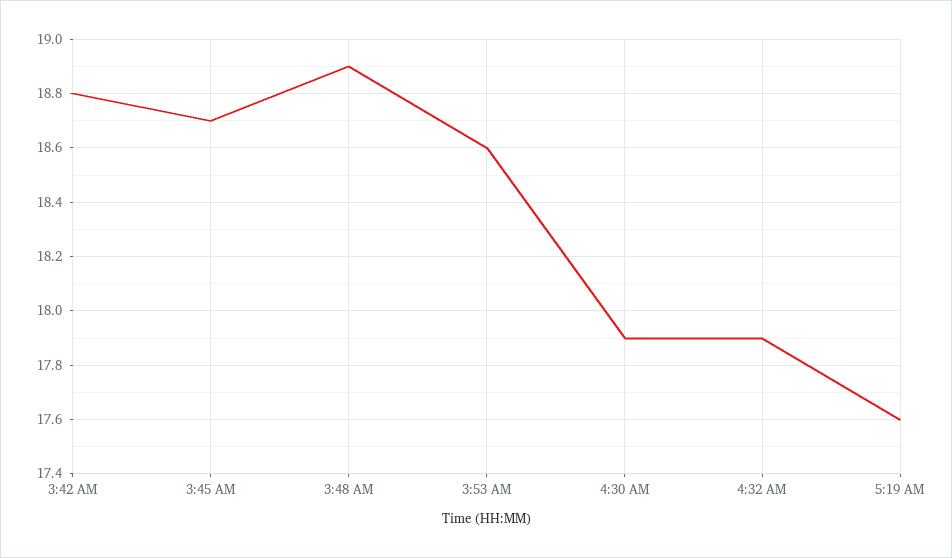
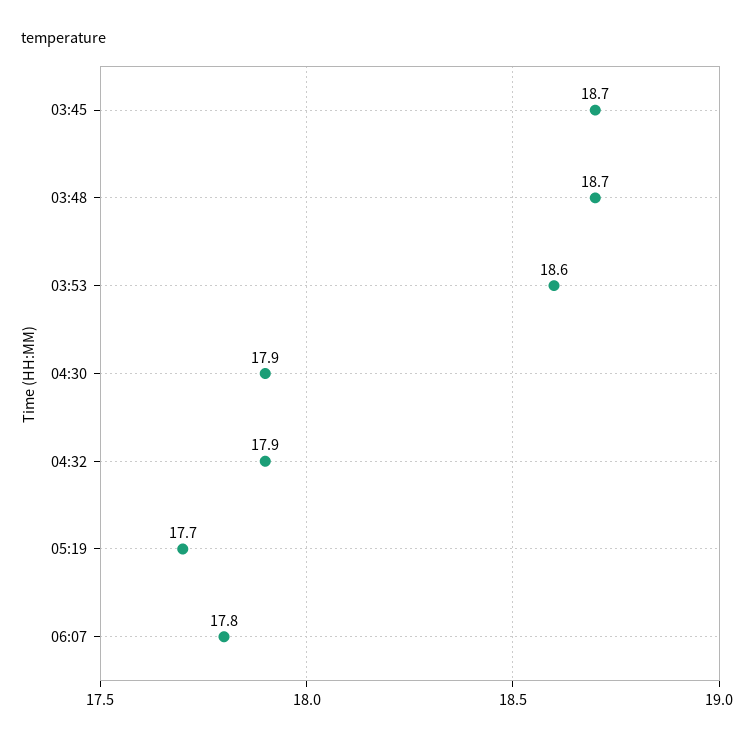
3:42 AM: 18.8 -> none
3:48 AM: 18.9 -> 18.7
5:19 AM: 17.6 -> 17.7
06:07: none -> 17.8

